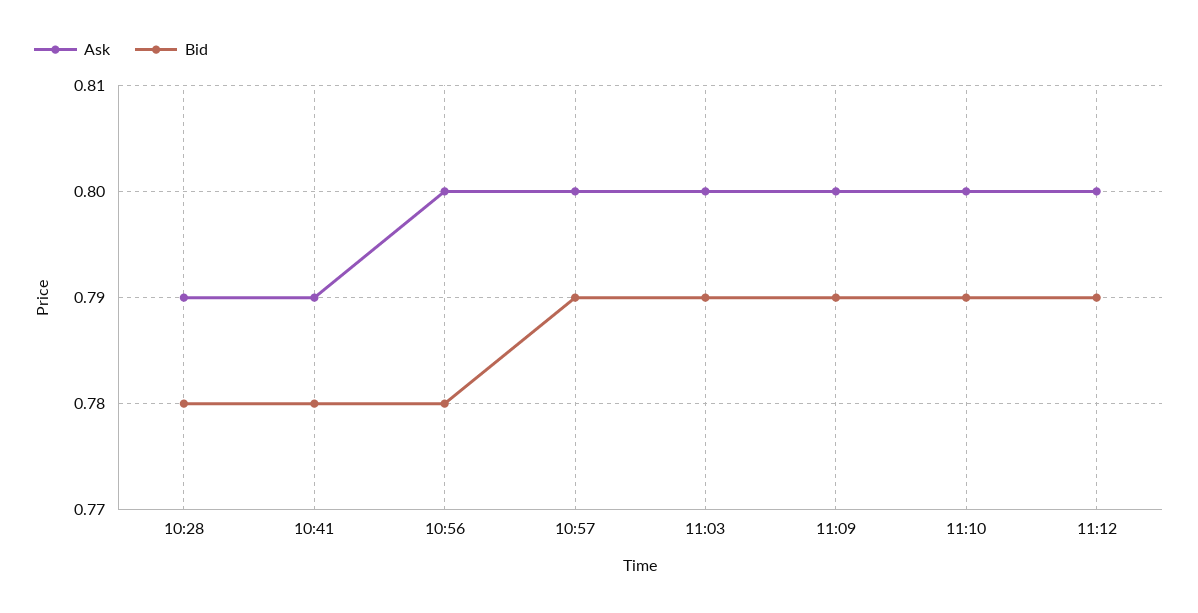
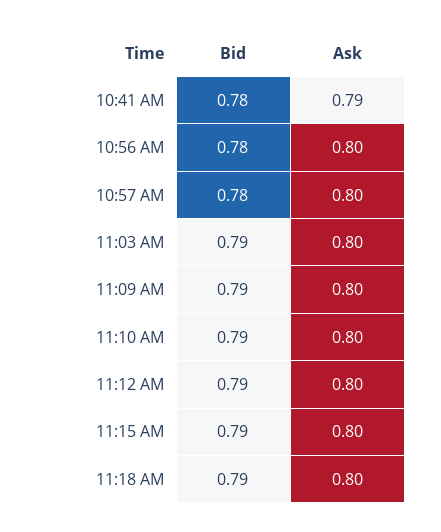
Ask, 10:28: 0.79 -> none
Bid, 10:28: 0.78 -> none
Bid, 10:57: 0.79 -> 0.78
Bid, 11:15 AM: none -> 0.79
Ask, 11:15 AM: none -> 0.8
Bid, 11:18 AM: none -> 0.79
Ask, 11:18 AM: none -> 0.8

